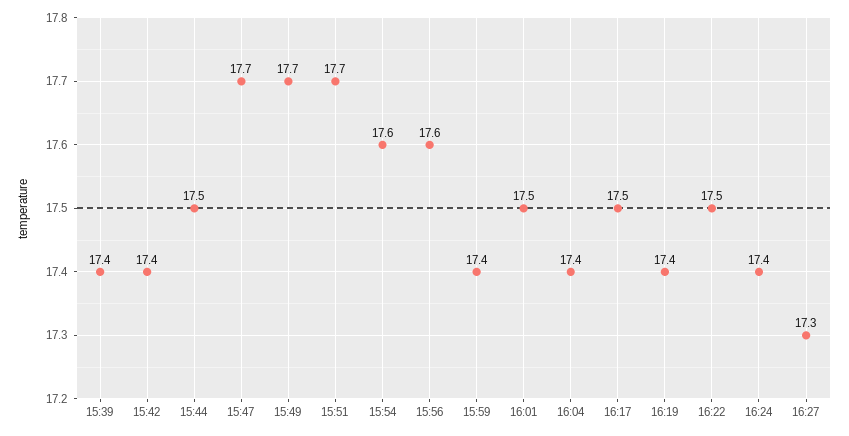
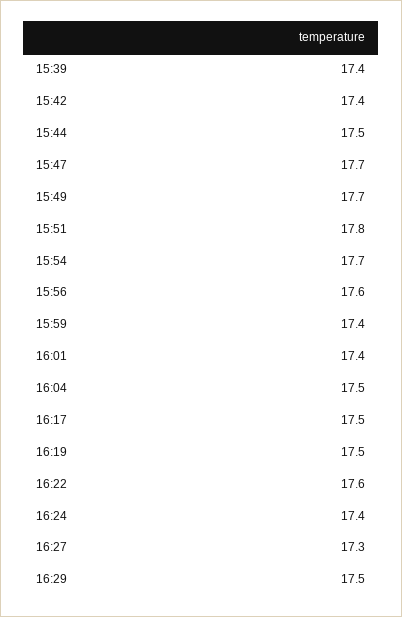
15:51: 17.7 -> 17.8
15:54: 17.6 -> 17.7
16:01: 17.5 -> 17.4
16:04: 17.4 -> 17.5
16:19: 17.4 -> 17.5
16:22: 17.5 -> 17.6
16:29: none -> 17.5

